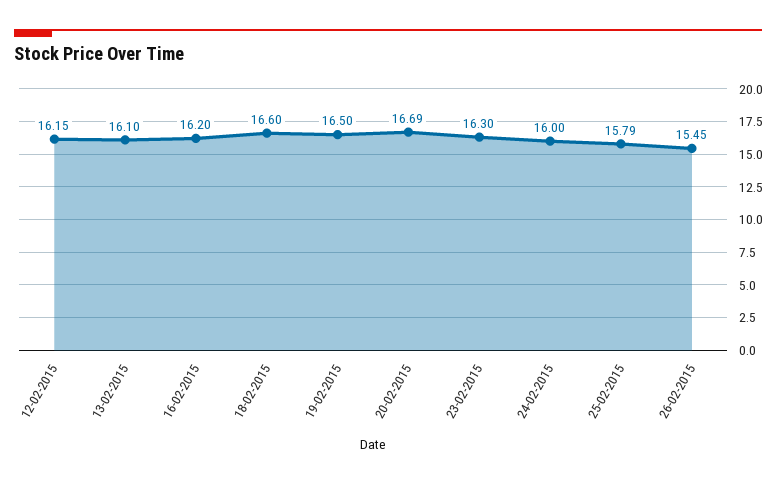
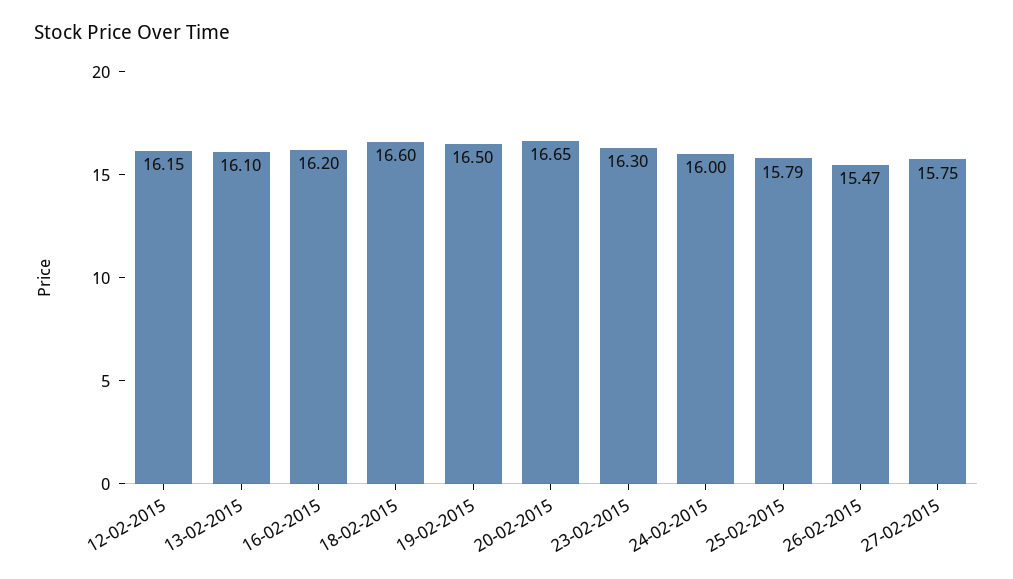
20-02-2015: 16.69 -> 16.65
26-02-2015: 15.45 -> 15.47
27-02-2015: none -> 15.75

